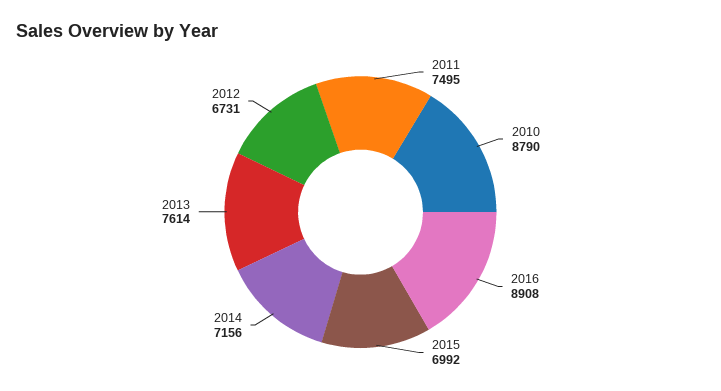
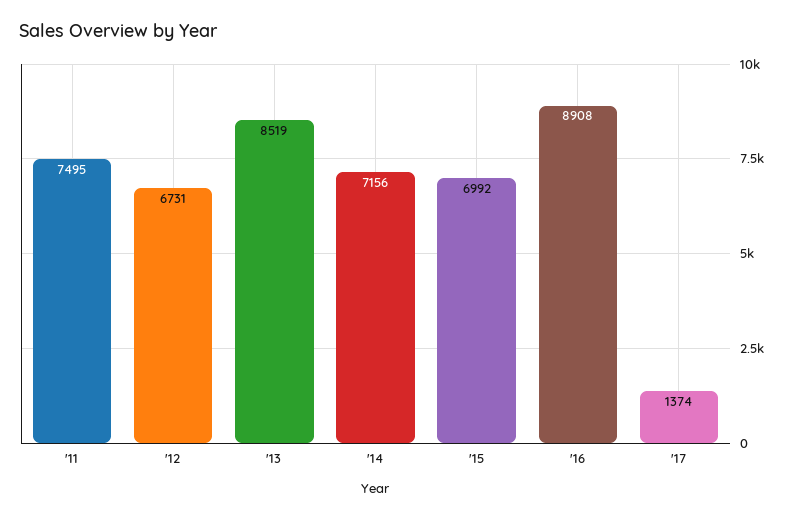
2010: 8790 -> none
2013: 7614 -> 8519
'17: none -> 1374

